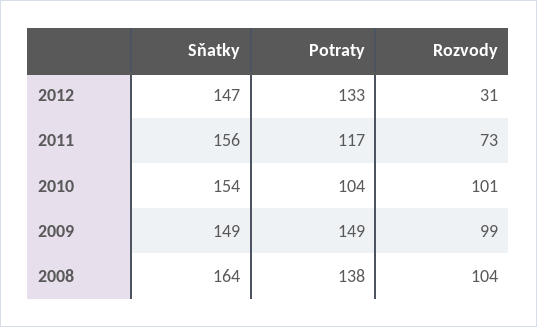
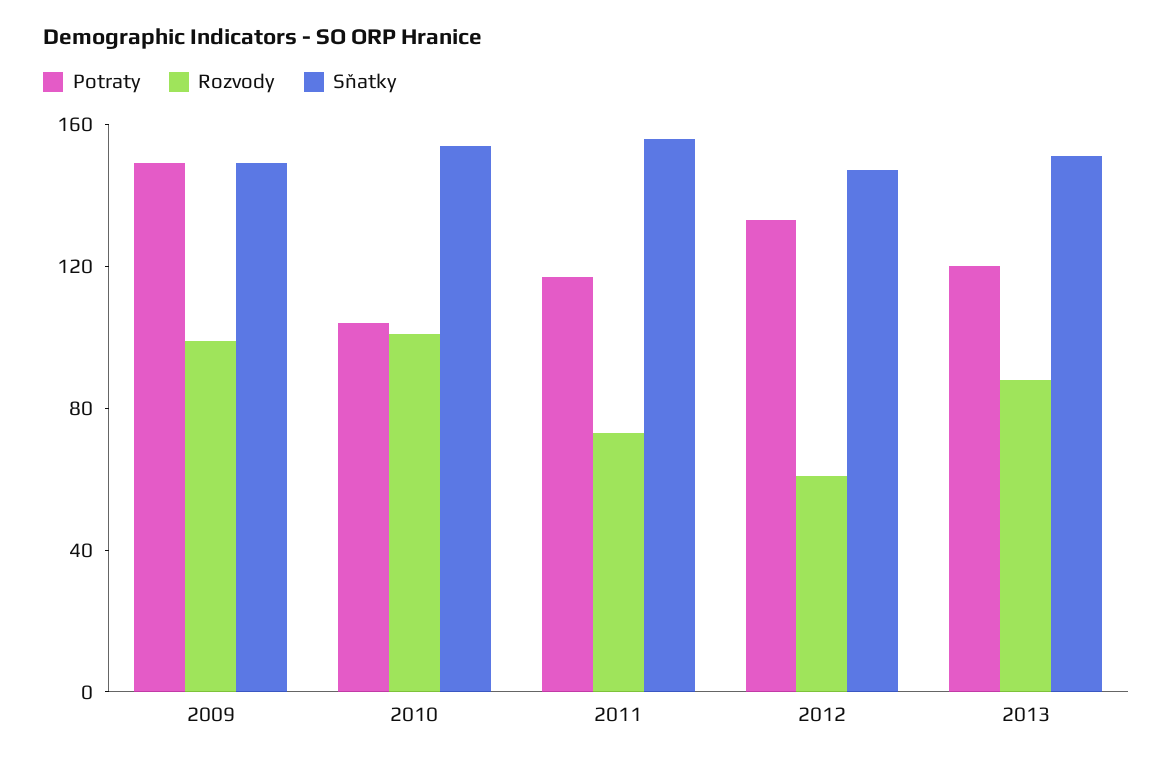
Rozvody, 2012: 31 -> 60
Sňatky, 2008: 164 -> none
Potraty, 2008: 138 -> none
Rozvody, 2008: 104 -> none
Potraty, 2013: none -> 120
Rozvody, 2013: none -> 90
Sňatky, 2013: none -> 150

